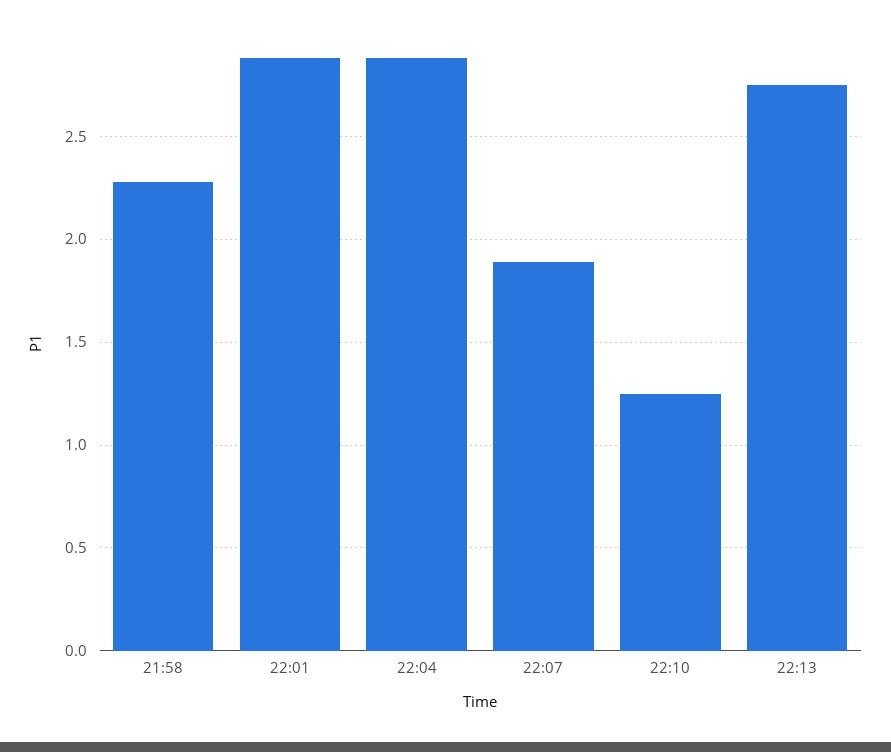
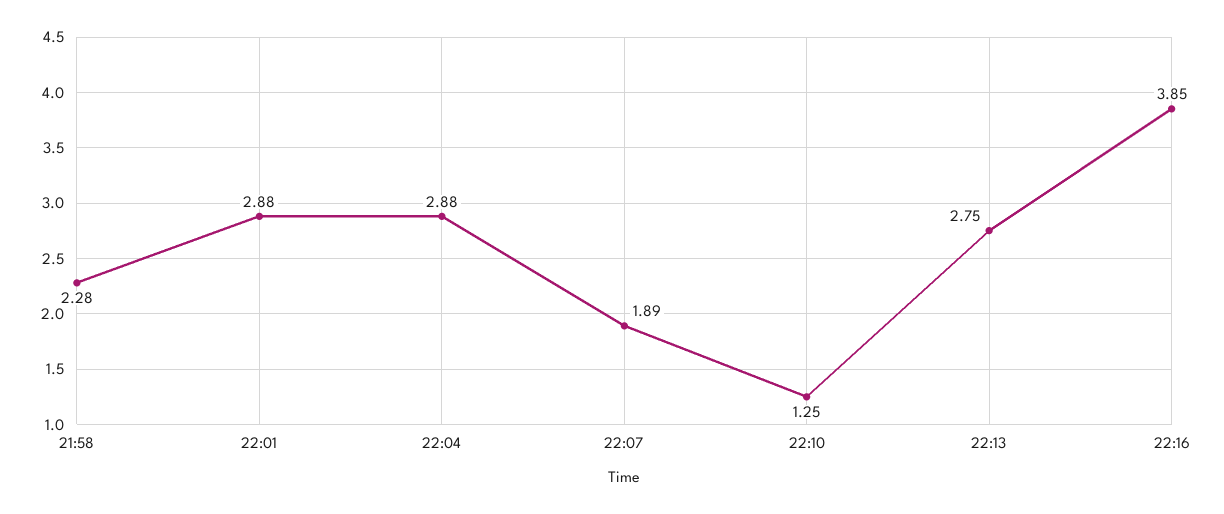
22:16: none -> 3.85

